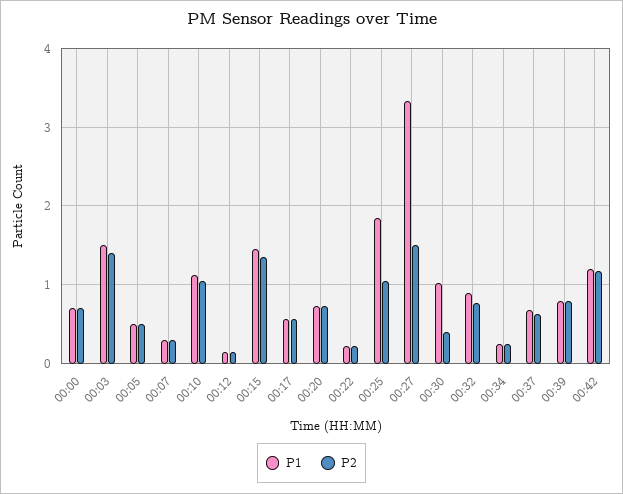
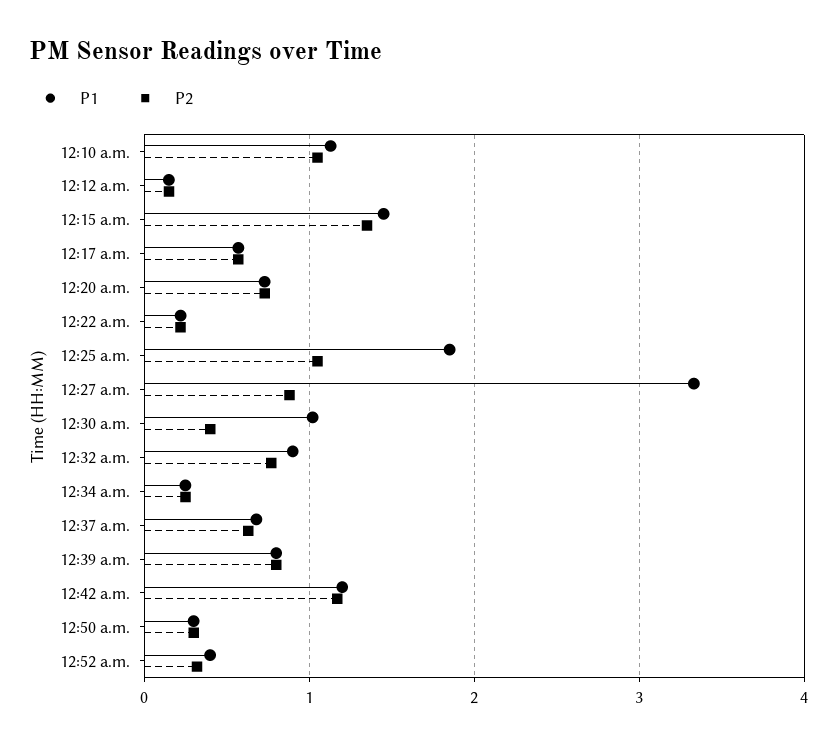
P1, 00:00: 0.7 -> none
P2, 00:00: 0.7 -> none
P1, 00:03: 1.5 -> none
P2, 00:03: 1.4 -> none
P1, 00:05: 0.5 -> none
P2, 00:05: 0.5 -> none
P1, 00:07: 0.3 -> none
P2, 00:07: 0.3 -> none
P2, 00:27: 1.5 -> 0.9
P1, 12:50 a.m.: none -> 0.3
P2, 12:50 a.m.: none -> 0.3
P1, 12:52 a.m.: none -> 0.4
P2, 12:52 a.m.: none -> 0.3

